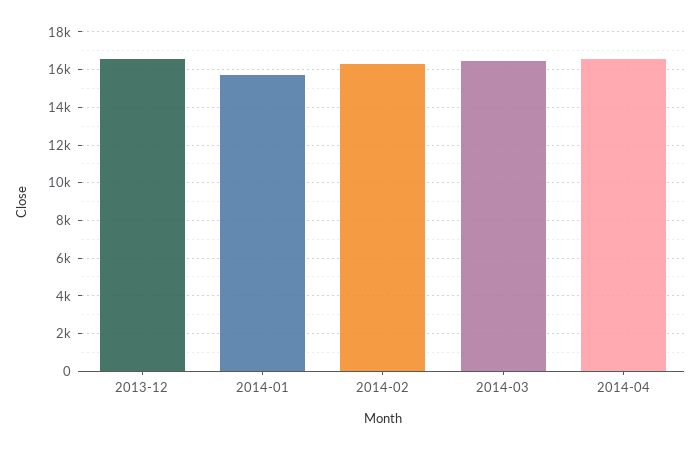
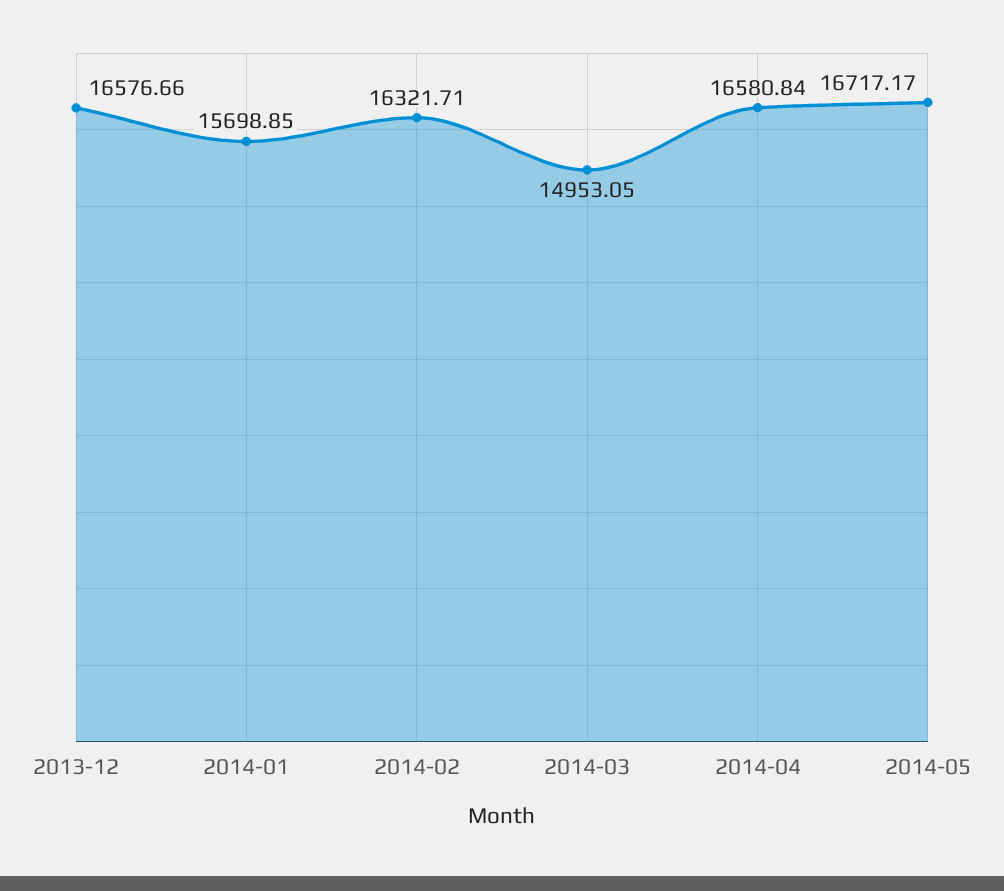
2014-03: 16500 -> 14953.05
2014-05: none -> 16717.17

